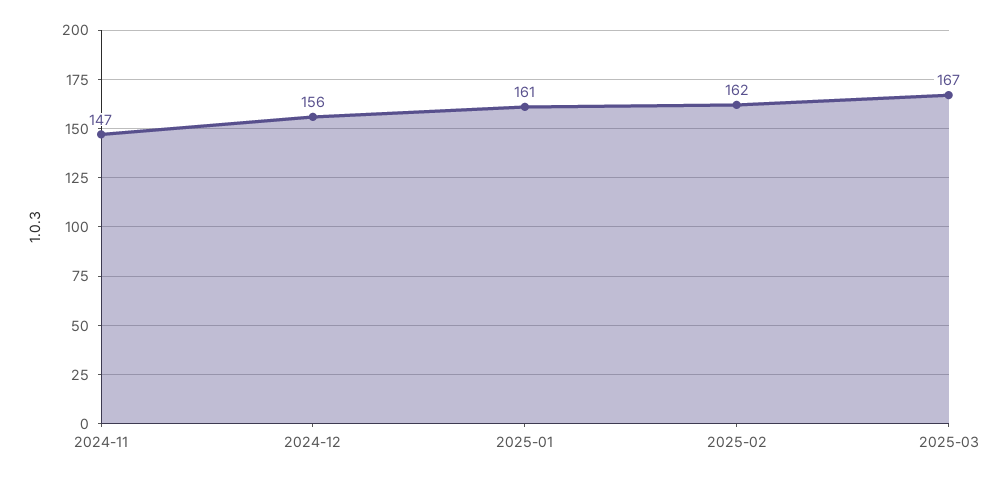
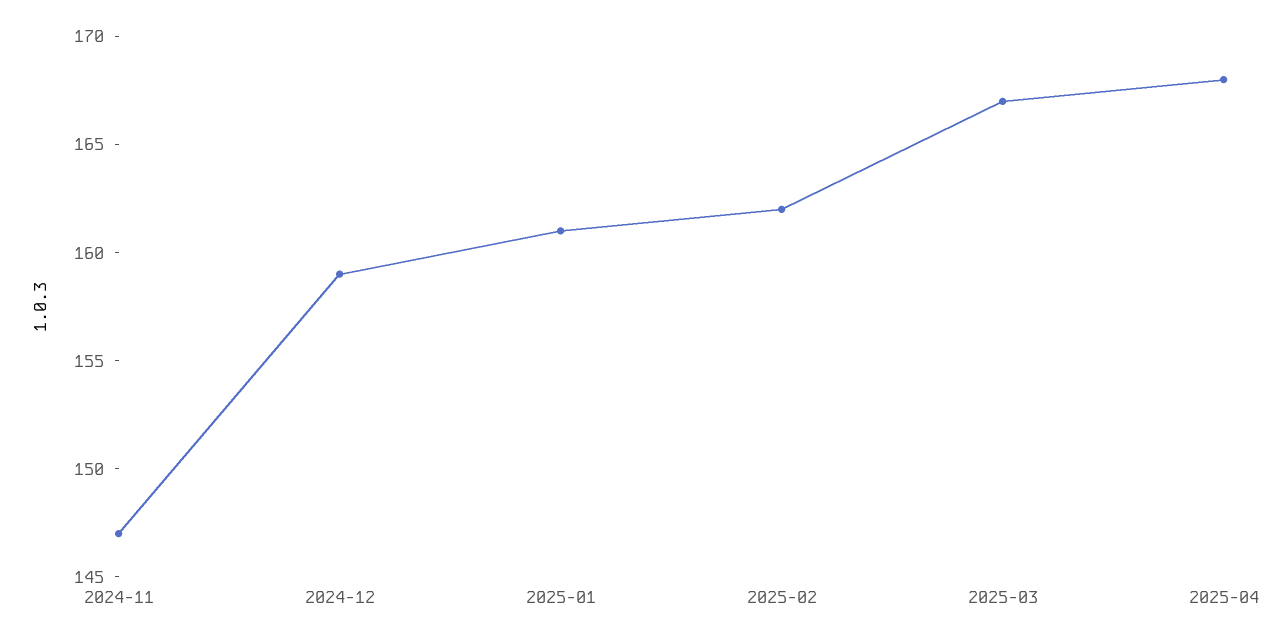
2024-12: 156 -> 159
2025-04: none -> 168

